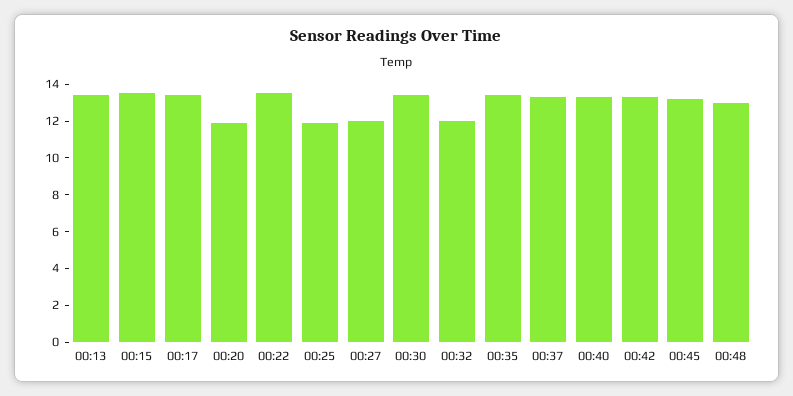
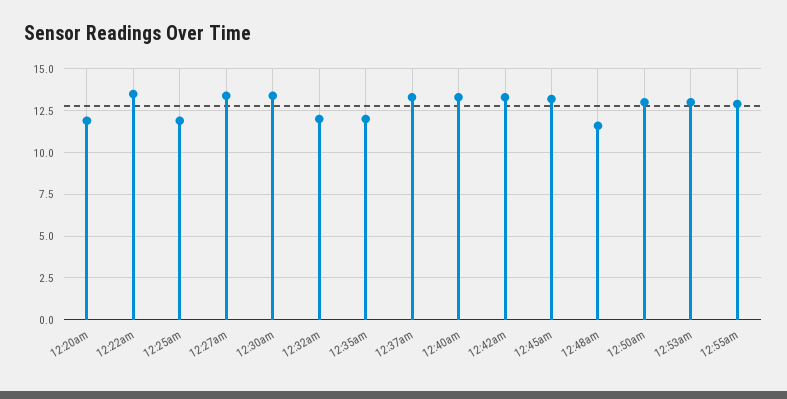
00:13: 13.5 -> none
00:15: 13.5 -> none
00:17: 13.5 -> none
00:27: 12 -> 13.5
00:35: 13.5 -> 12
00:48: 13 -> 11.5
12:50am: none -> 13
12:53am: none -> 13
12:55am: none -> 13

